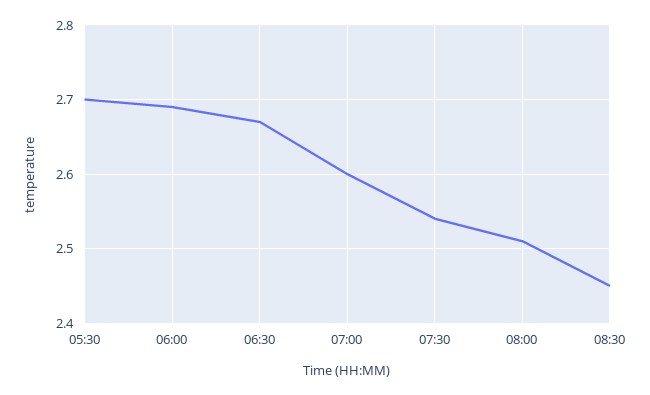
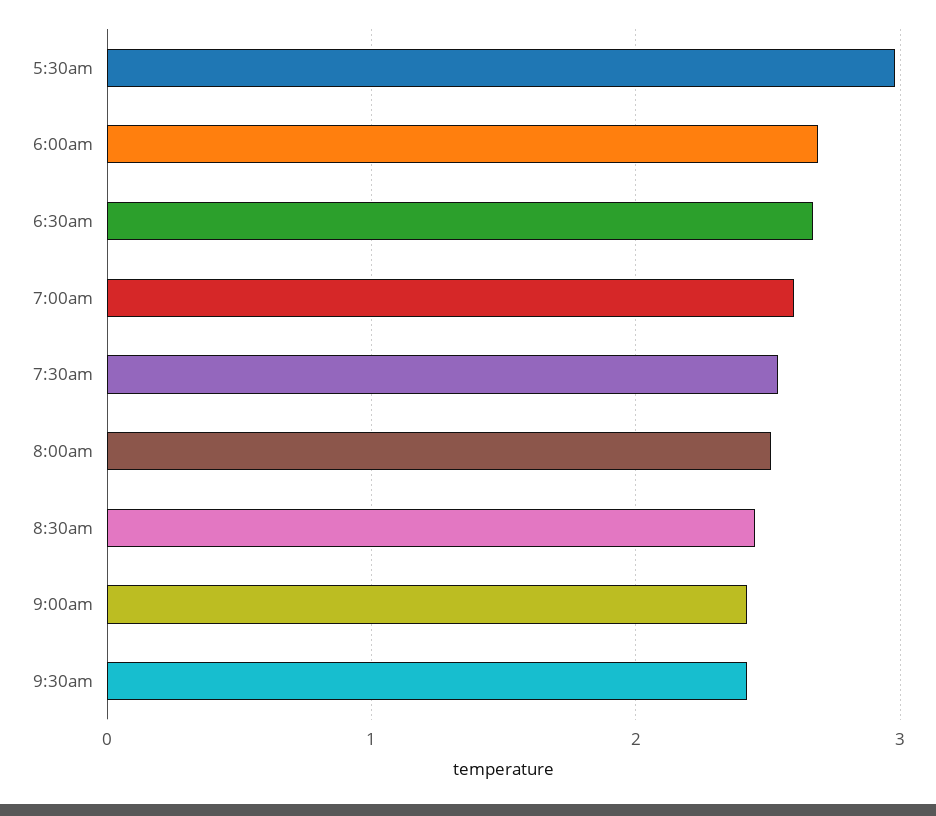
05:30: 2.7 -> 3
9:00am: none -> 2.4
9:30am: none -> 2.4

